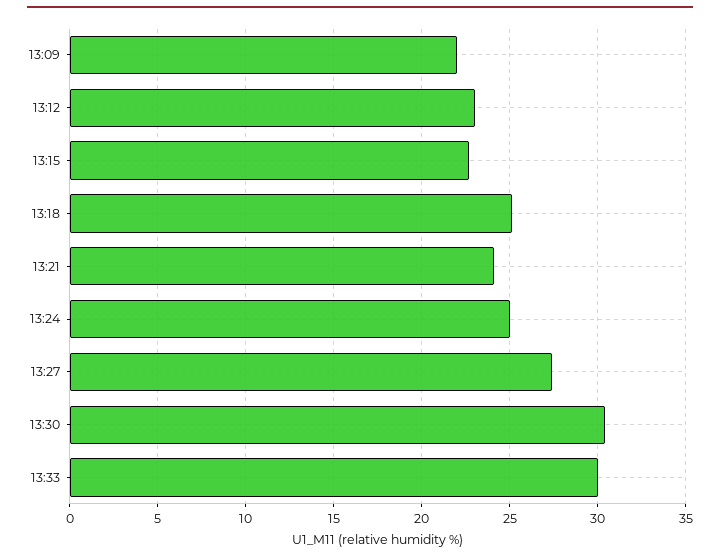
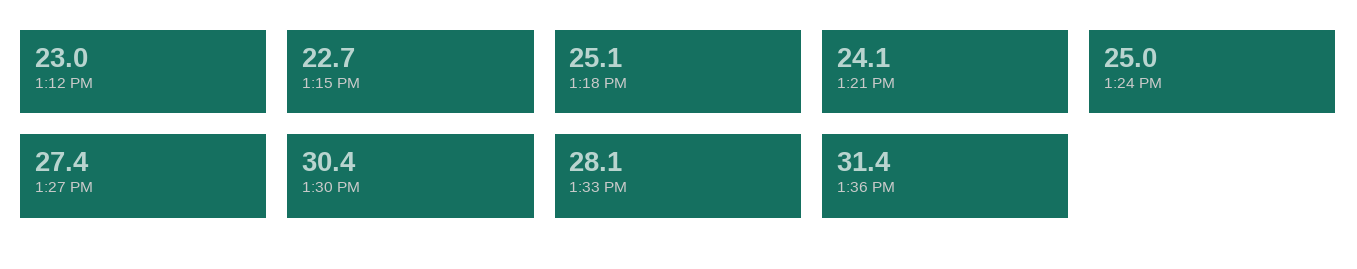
13:09: 22 -> none
13:33: 30 -> 28.1
1:36 PM: none -> 31.4

